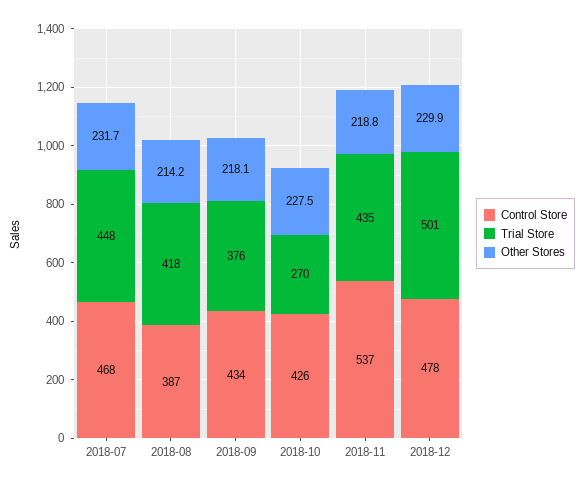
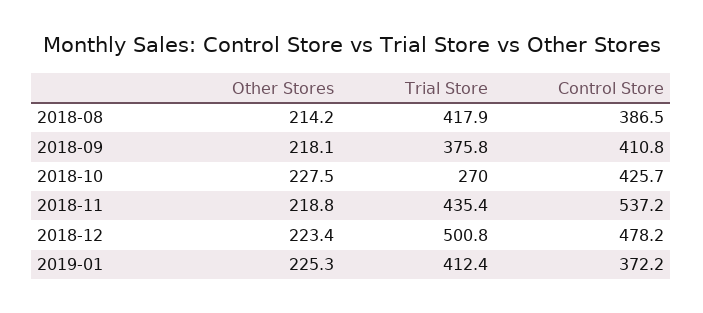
Control Store, 2018-07: 468 -> none
Trial Store, 2018-07: 448 -> none
Other Stores, 2018-07: 231.7 -> none
Control Store, 2018-09: 434 -> 410.8
Other Stores, 2018-12: 229.9 -> 223.4
Other Stores, 2019-01: none -> 225.3
Trial Store, 2019-01: none -> 412.4
Control Store, 2019-01: none -> 372.2

